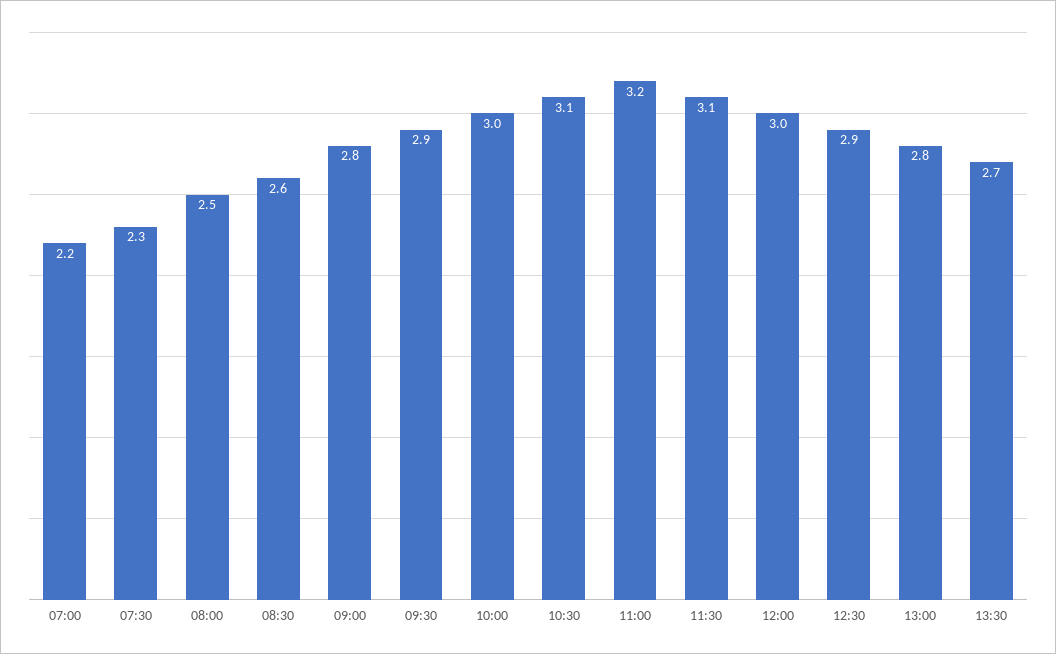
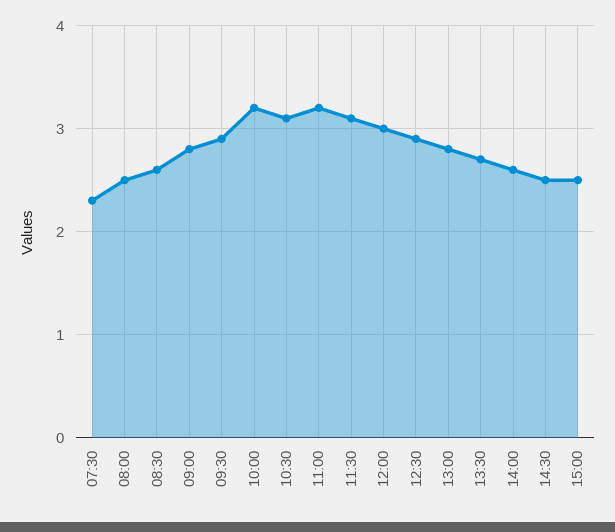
07:00: 2.2 -> none
10:00: 3 -> 3.2
14:00: none -> 2.6
14:30: none -> 2.5
15:00: none -> 2.5

